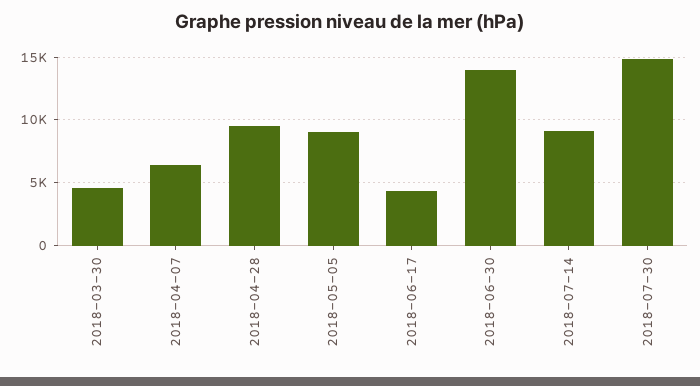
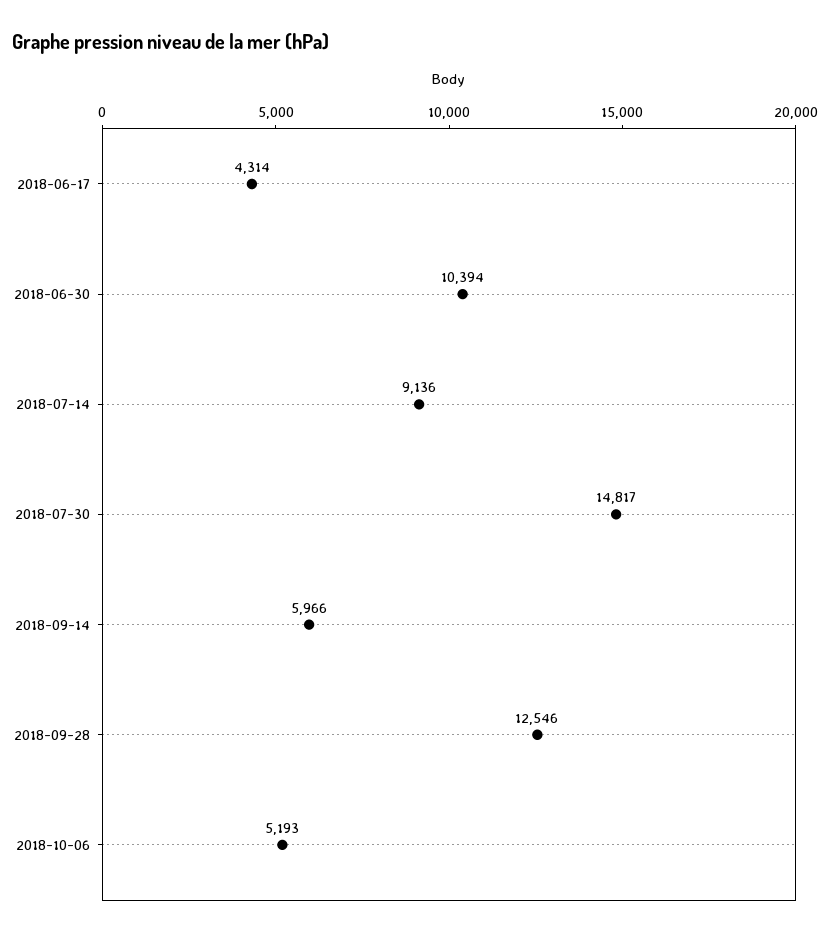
2018-03-30: 4500 -> none
2018-04-07: 6500 -> none
2018-04-28: 9500 -> none
2018-05-05: 9000 -> none
2018-06-30: 14000 -> 10394
2018-09-14: none -> 5966
2018-09-28: none -> 12546
2018-10-06: none -> 5193

